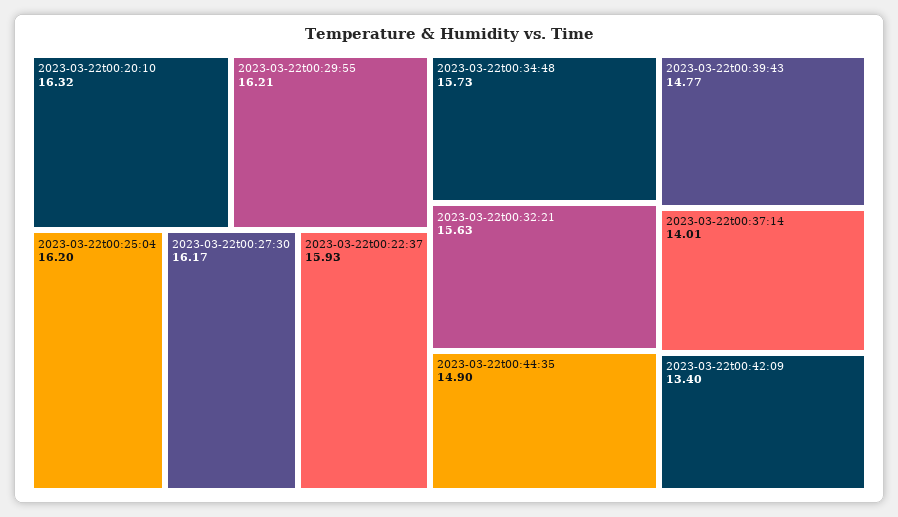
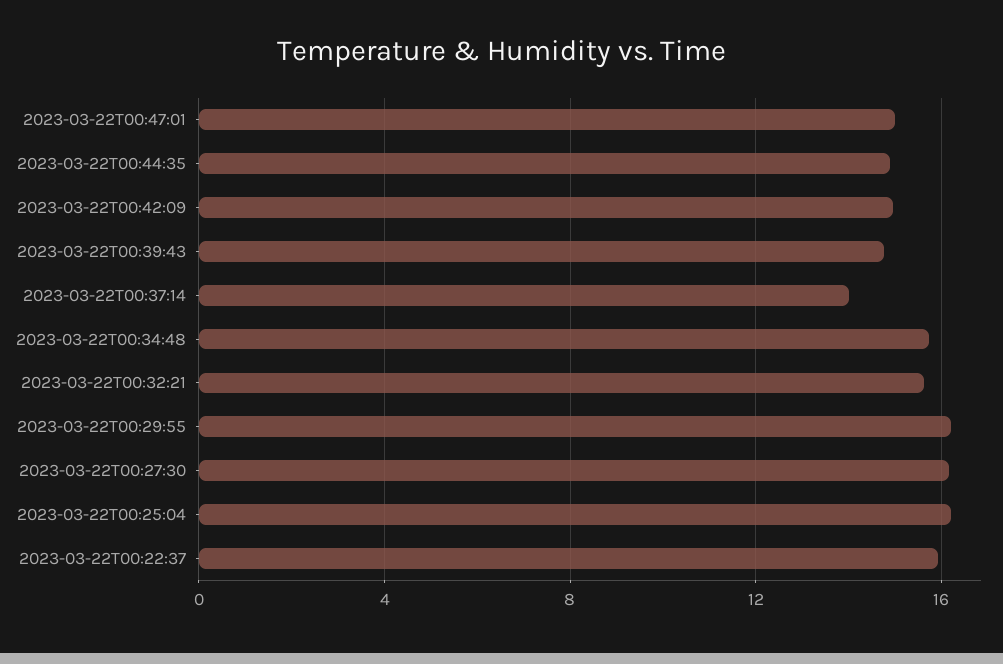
2023-03-22t00:20:10: 16.32 -> none
2023-03-22t00:42:09: 13.4 -> 15
2023-03-22T00:47:01: none -> 15

